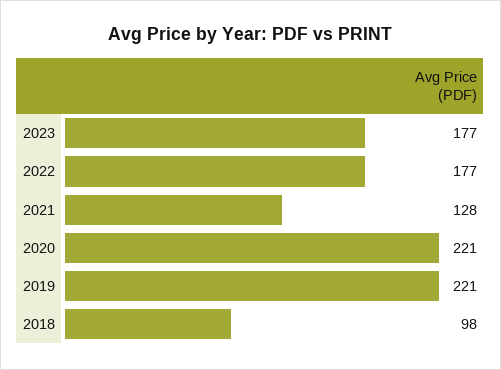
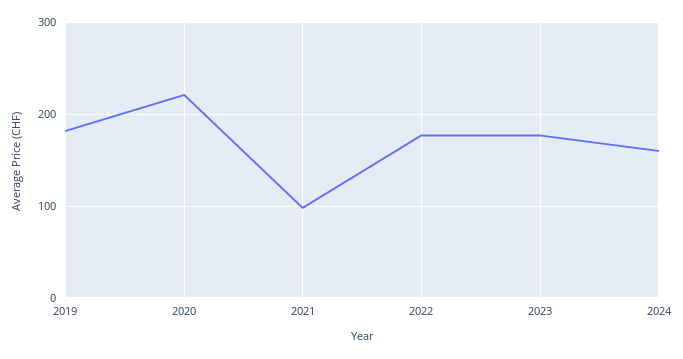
2021: 128 -> 100
2019: 221 -> 180
2018: 98 -> none
2024: none -> 160

